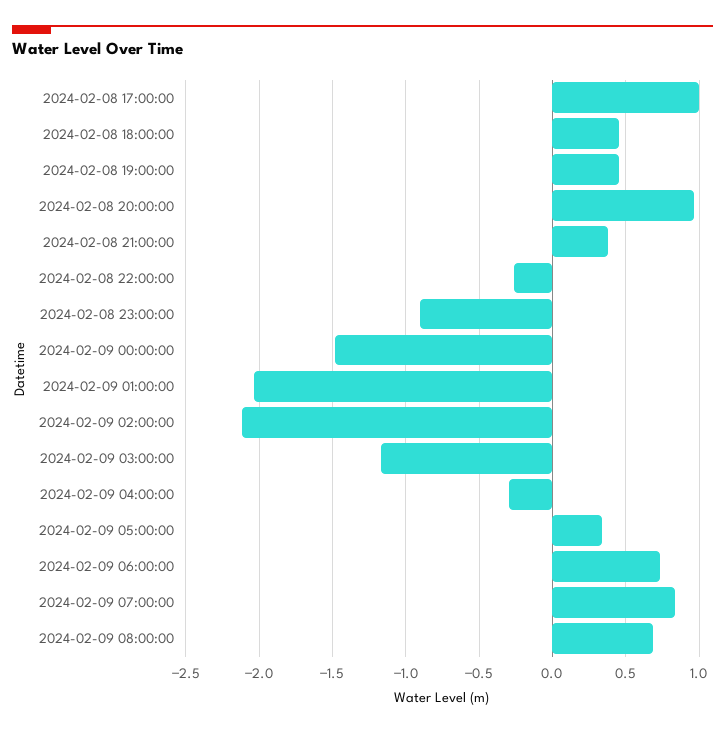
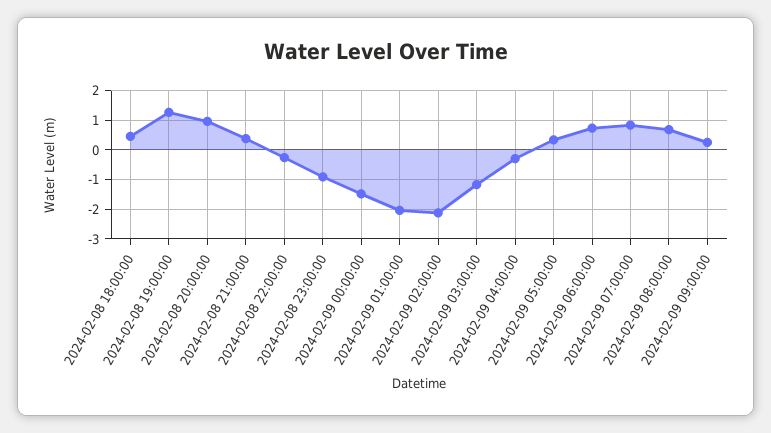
2024-02-08 17:00:00: 1 -> none
2024-02-08 19:00:00: 0.45 -> 1.25
2024-02-09 09:00:00: none -> 0.25

